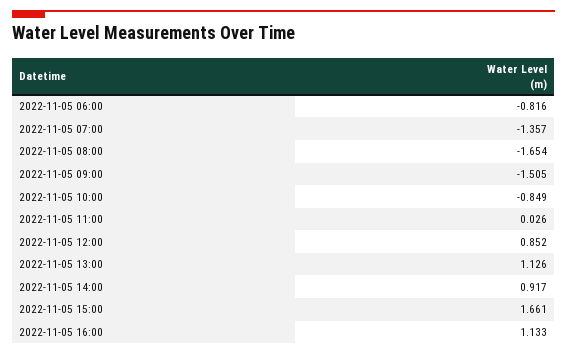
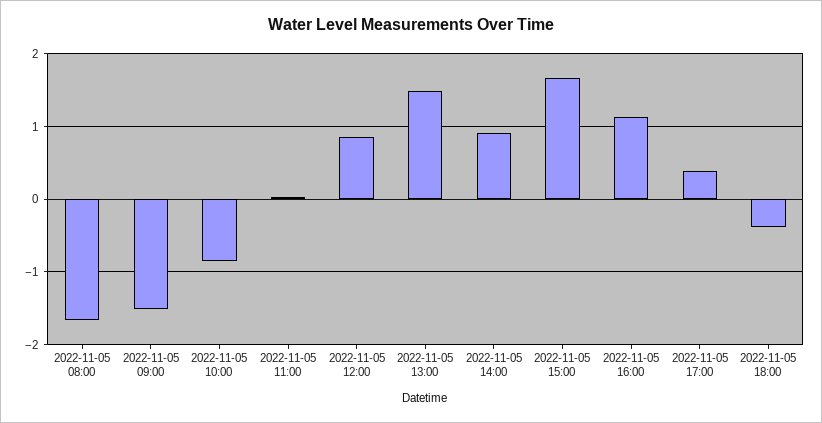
2022-11-05 06:00: -0.816 -> none
2022-11-05 07:00: -1.357 -> none
2022-11-05 13:00: 1.126 -> 1.5
2022-11-05 17:00: none -> 0.4
2022-11-05 18:00: none -> -0.4

